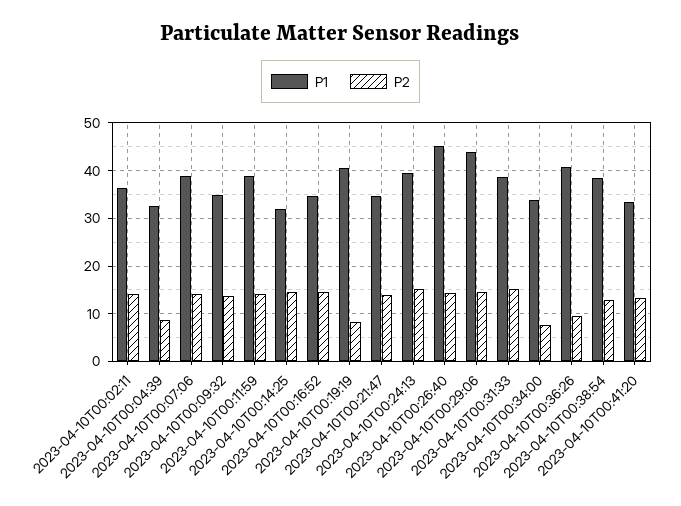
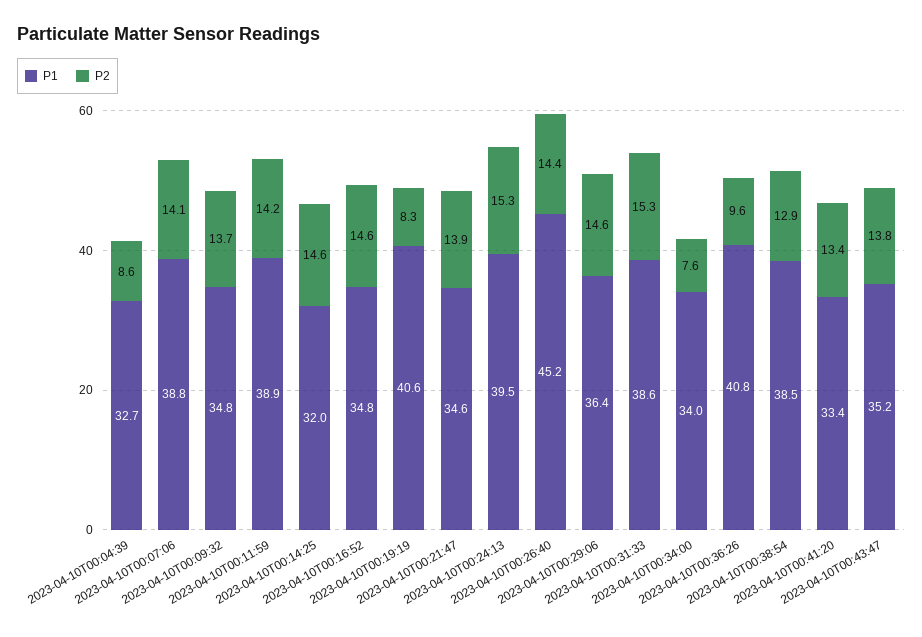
P1, 2023-04-10T00:02:11: 36 -> none
P2, 2023-04-10T00:02:11: 14 -> none
P1, 2023-04-10T00:29:06: 44 -> 36.4
P1, 2023-04-10T00:43:47: none -> 35.2
P2, 2023-04-10T00:43:47: none -> 13.8

